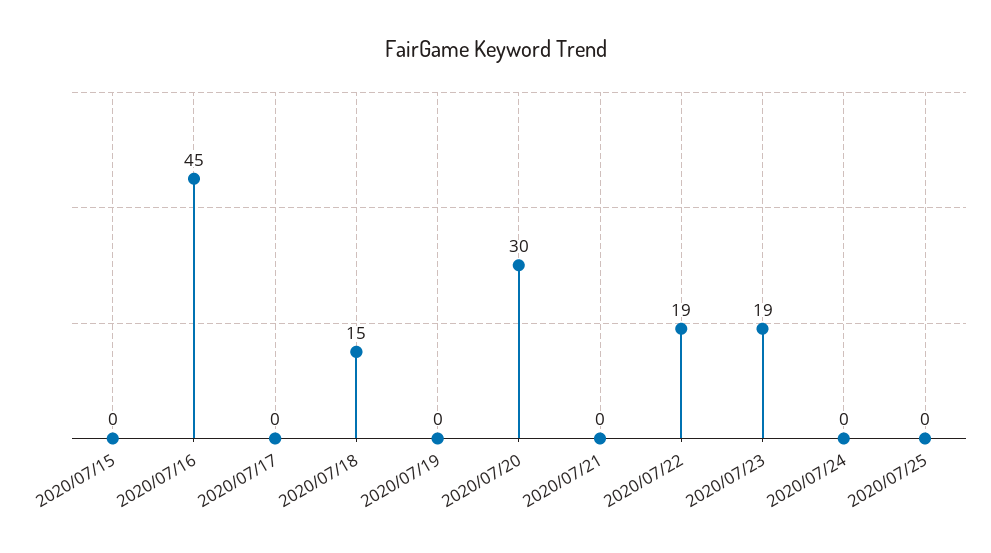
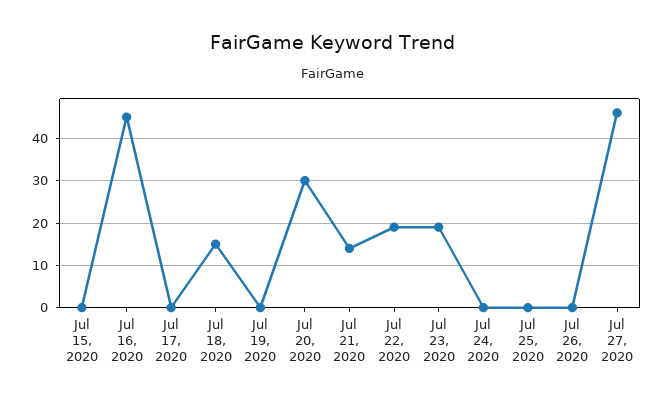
2020/07/21: 0 -> 15
Jul 26, 2020: none -> 0
Jul 27, 2020: none -> 45

